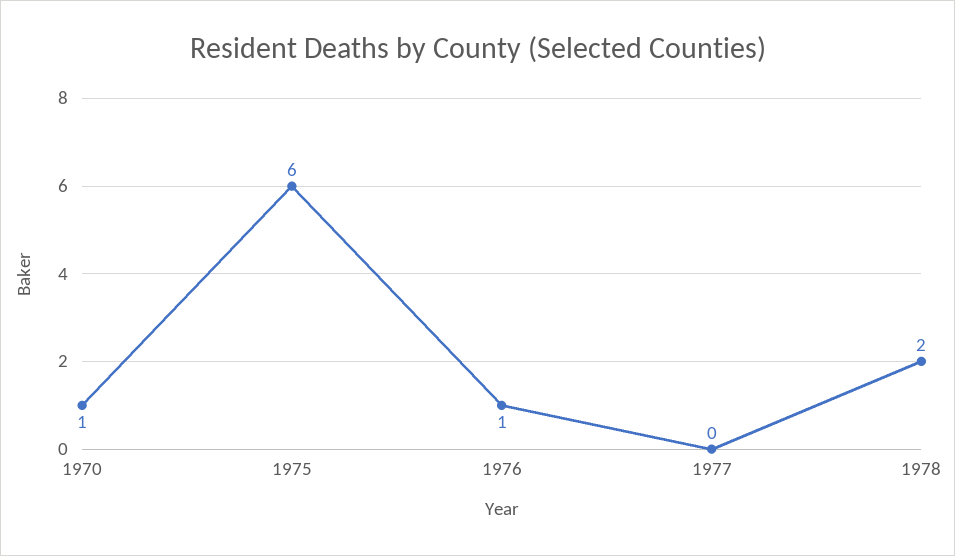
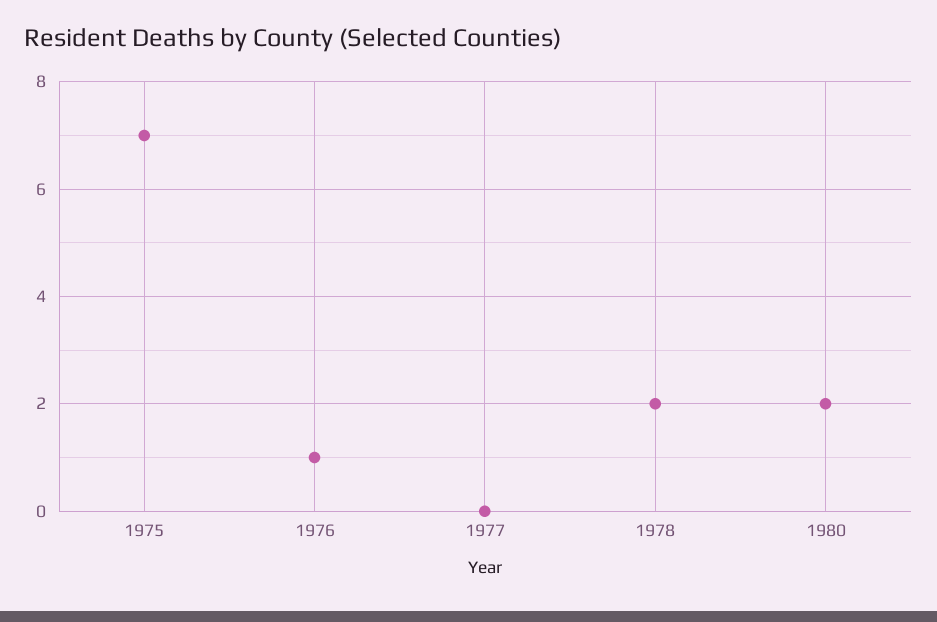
1970: 1 -> none
1975: 6 -> 7
1980: none -> 2

